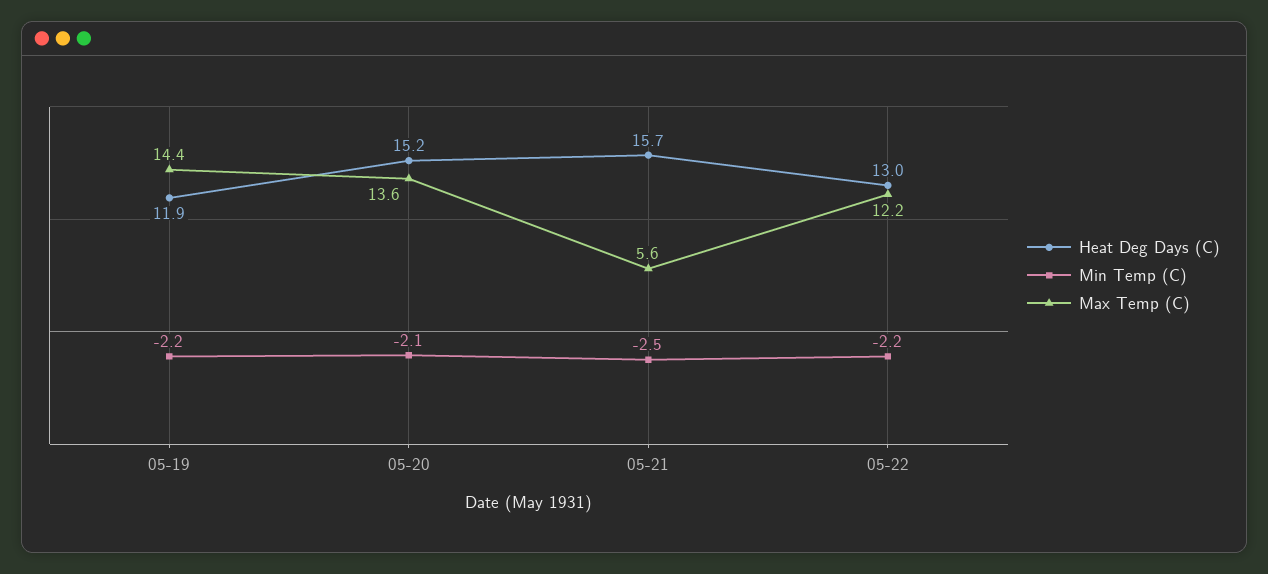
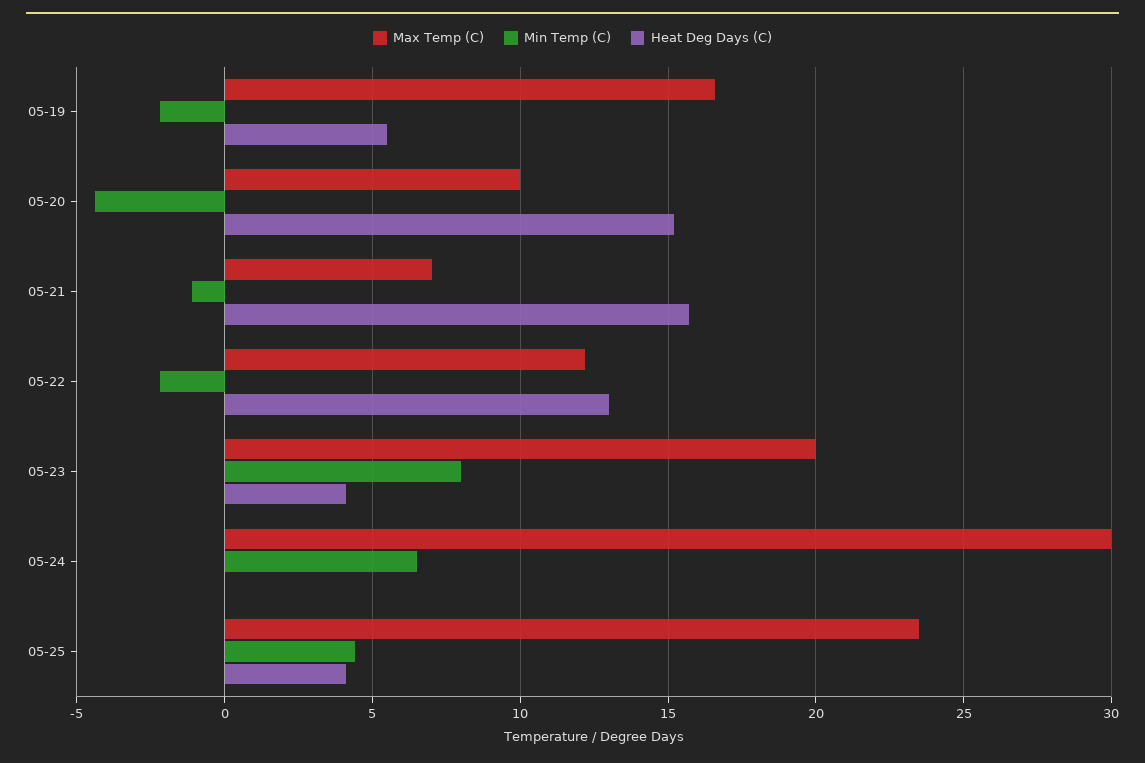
Heat Deg Days (C), 05-19: 11.9 -> 5.5
Max Temp (C), 05-19: 14.4 -> 16.5
Min Temp (C), 05-20: -2.1 -> -4.5
Max Temp (C), 05-20: 13.6 -> 10
Min Temp (C), 05-21: -2.5 -> -1
Max Temp (C), 05-21: 5.6 -> 7
Max Temp (C), 05-23: none -> 20
Min Temp (C), 05-23: none -> 8
Heat Deg Days (C), 05-23: none -> 4
Max Temp (C), 05-24: none -> 30
Min Temp (C), 05-24: none -> 6.5
Heat Deg Days (C), 05-24: none -> 0
Max Temp (C), 05-25: none -> 23.5
Min Temp (C), 05-25: none -> 4.5
Heat Deg Days (C), 05-25: none -> 4

